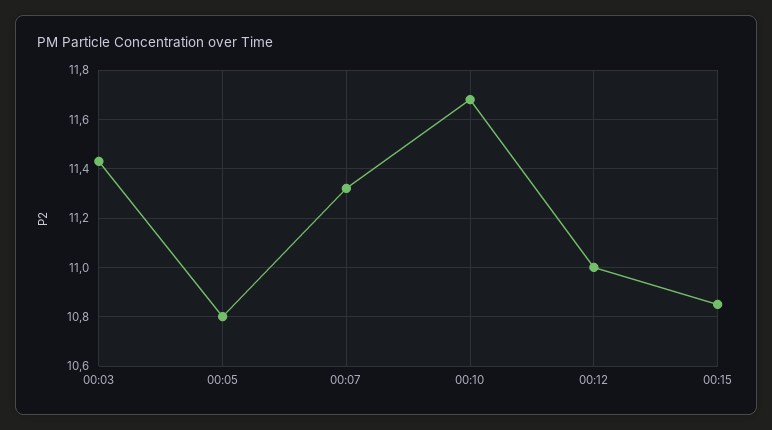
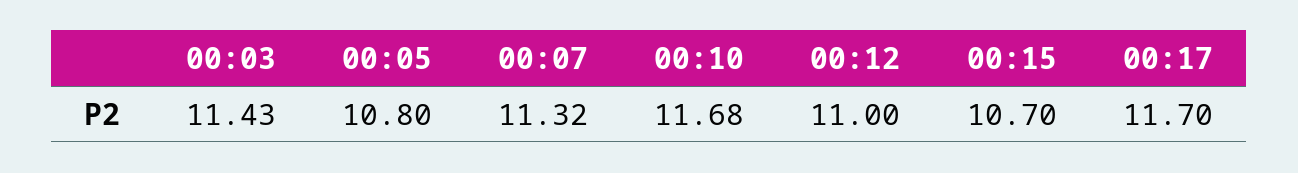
00:15: 10.85 -> 10.7
00:17: none -> 11.7

